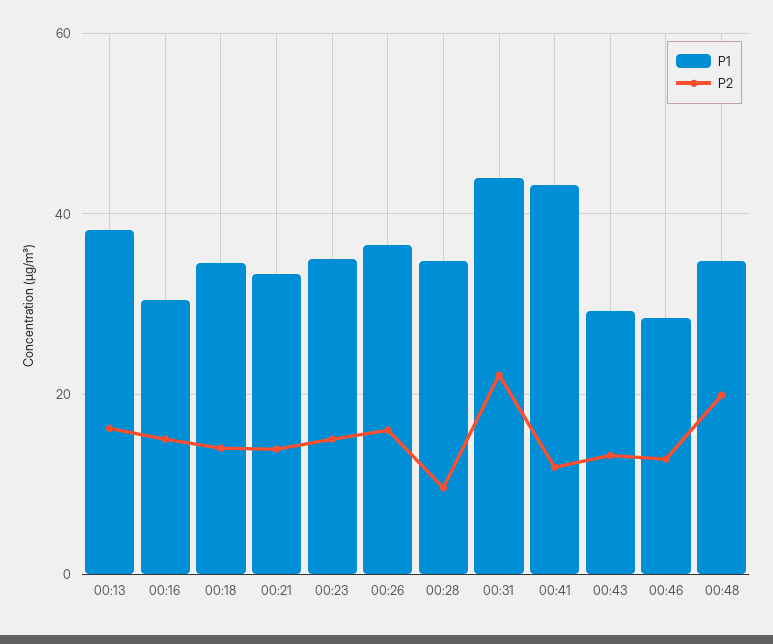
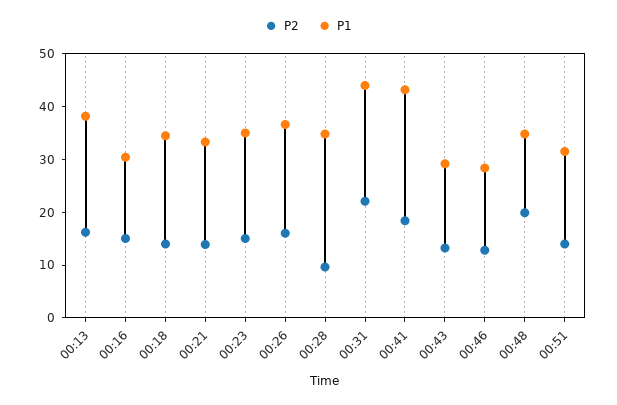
P2, 00:41: 12 -> 18
P2, 00:51: none -> 14
P1, 00:51: none -> 32

